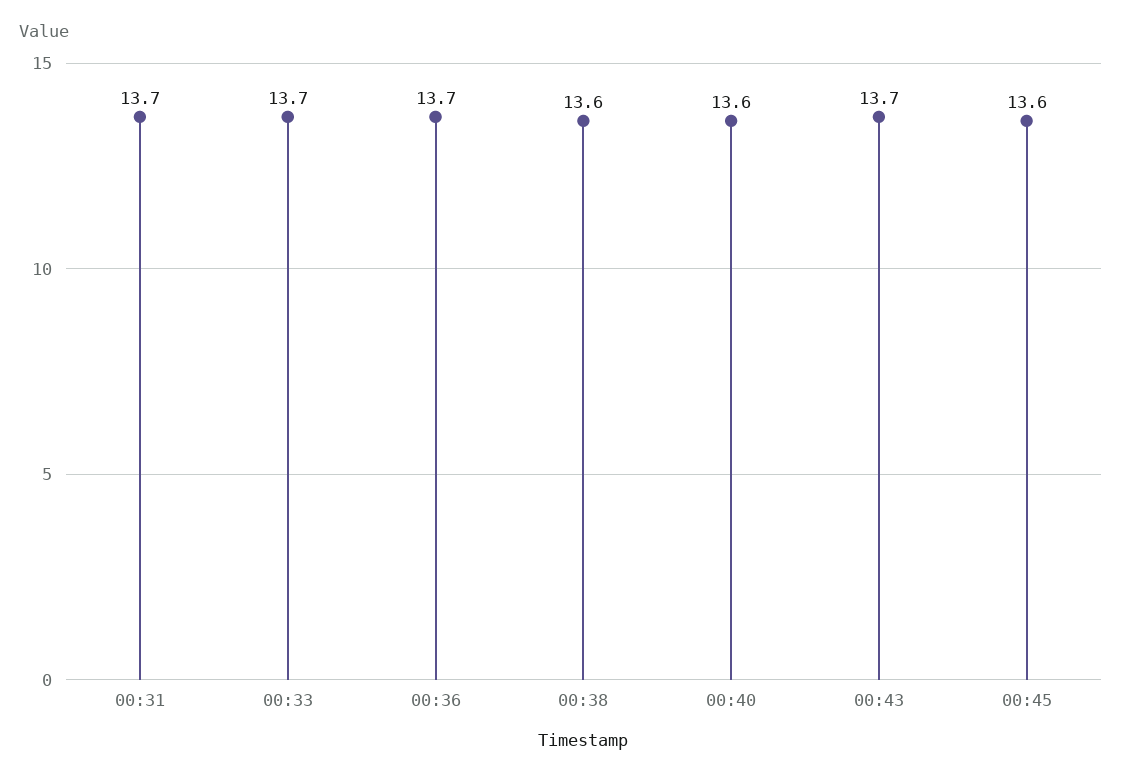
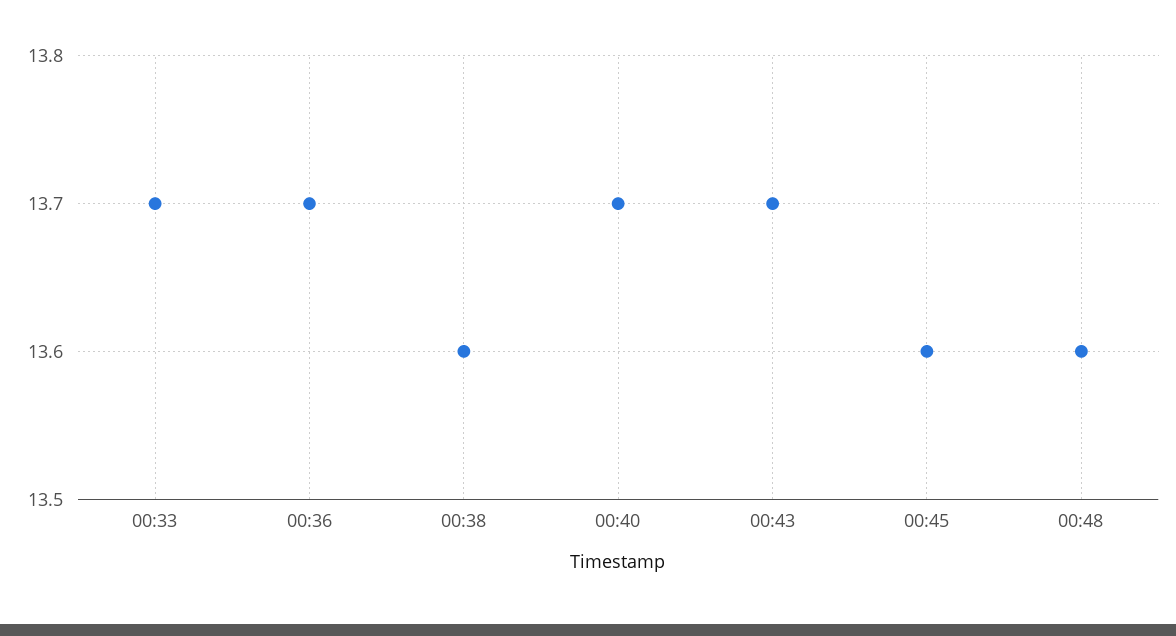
00:31: 13.7 -> none
00:40: 13.6 -> 13.7
00:48: none -> 13.6

